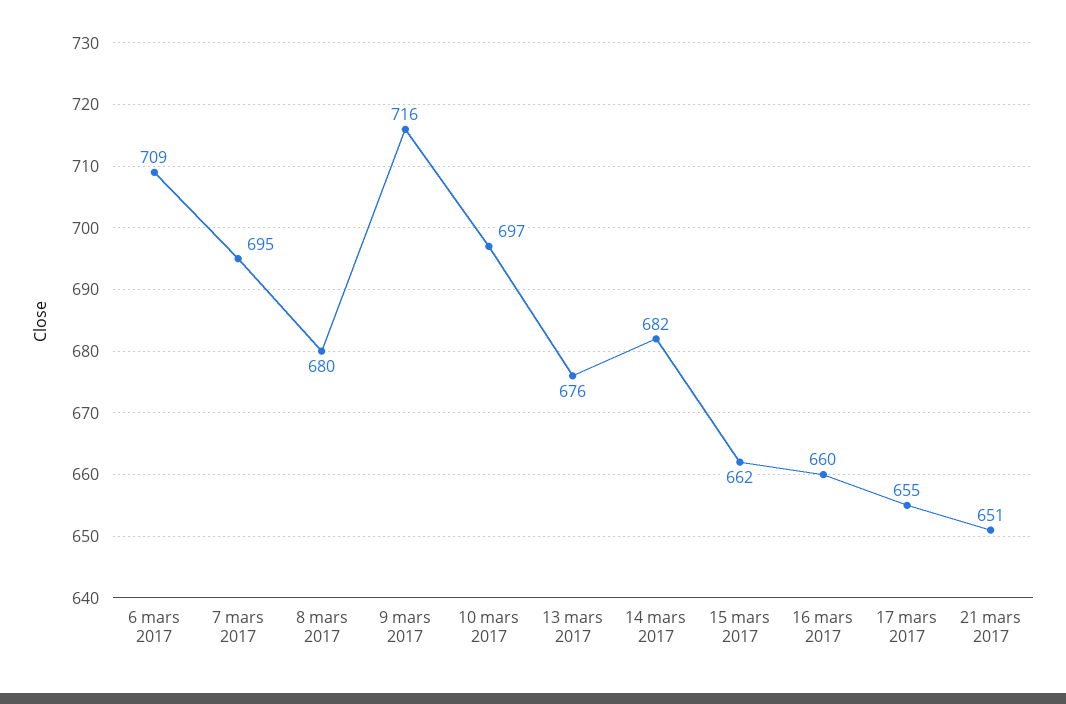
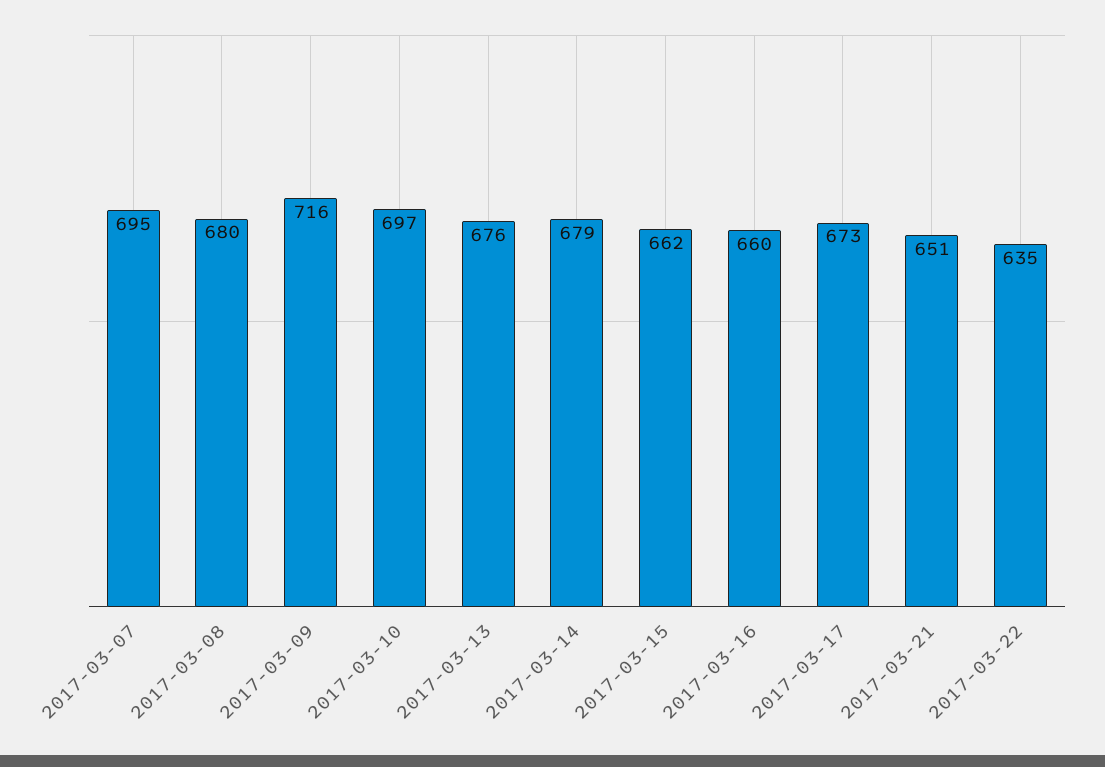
6 mars 2017: 709 -> none
14 mars 2017: 682 -> 679
17 mars 2017: 655 -> 673
2017-03-22: none -> 635

